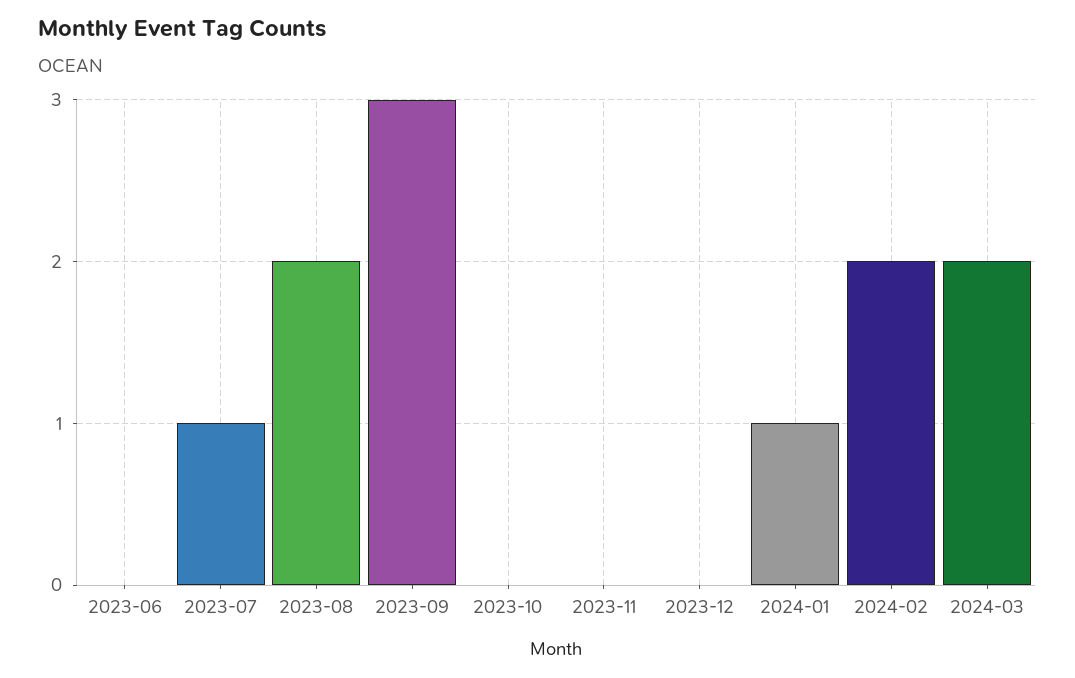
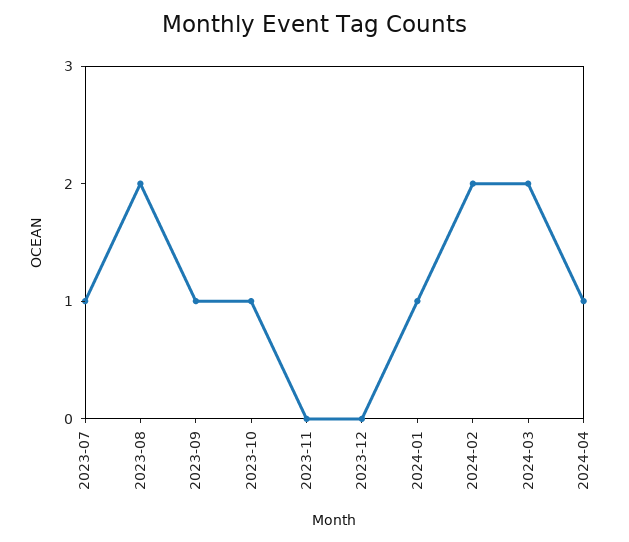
2023-06: 0 -> none
2023-09: 3 -> 1
2023-10: 0 -> 1
2024-04: none -> 1

